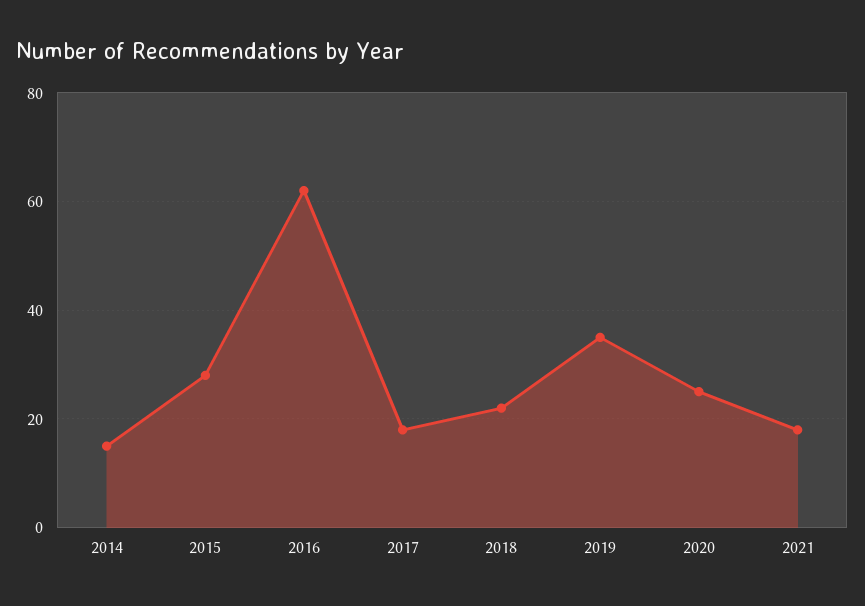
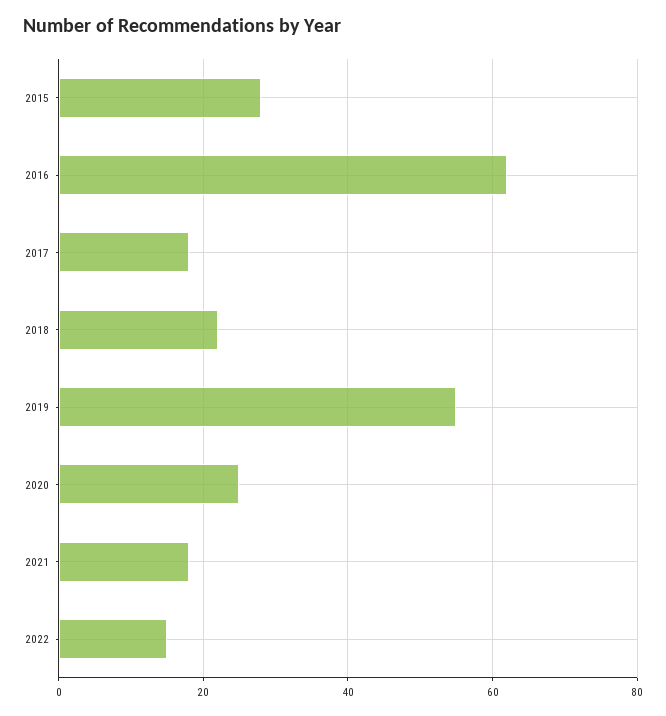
2014: 15 -> none
2019: 35 -> 55
2022: none -> 15

